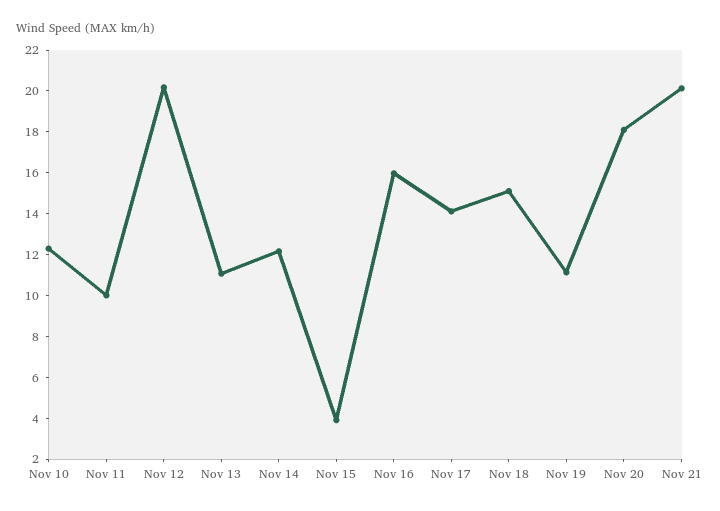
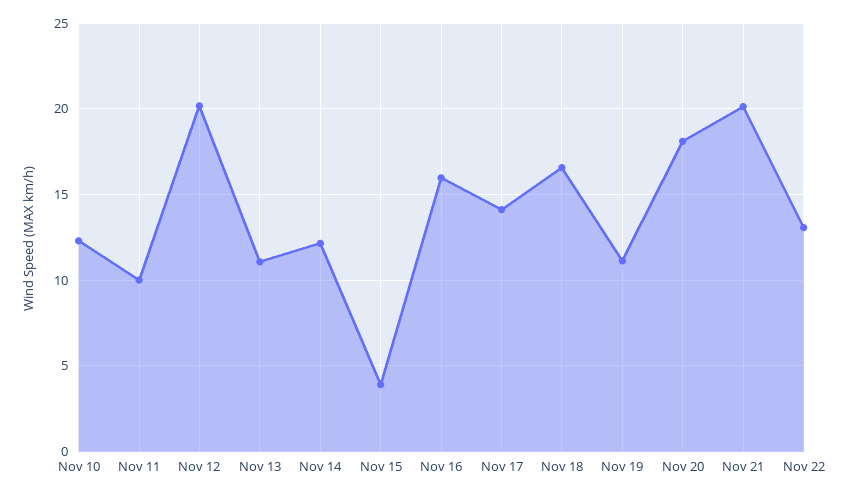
Nov 18: 15 -> 16.5
Nov 22: none -> 13

